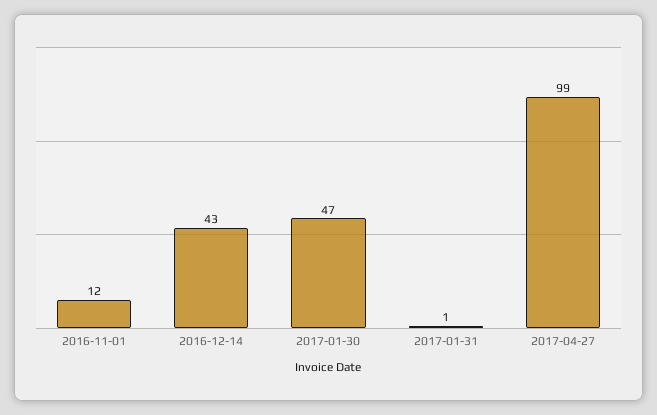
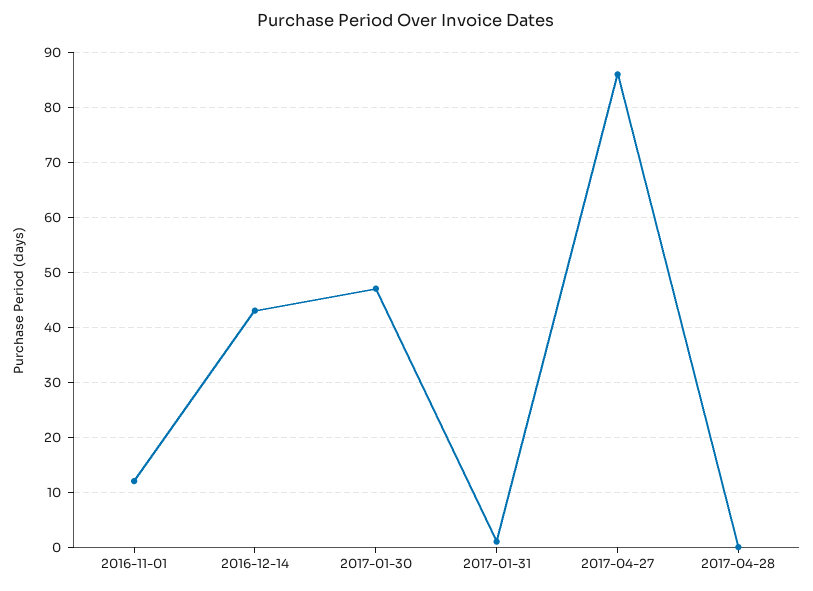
2017-04-27: 99 -> 85
2017-04-28: none -> 0

